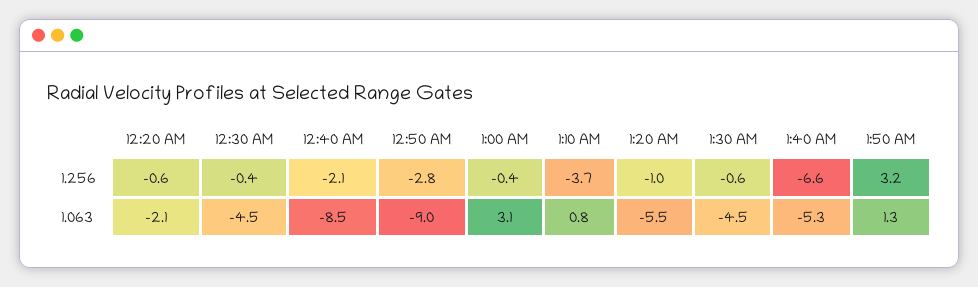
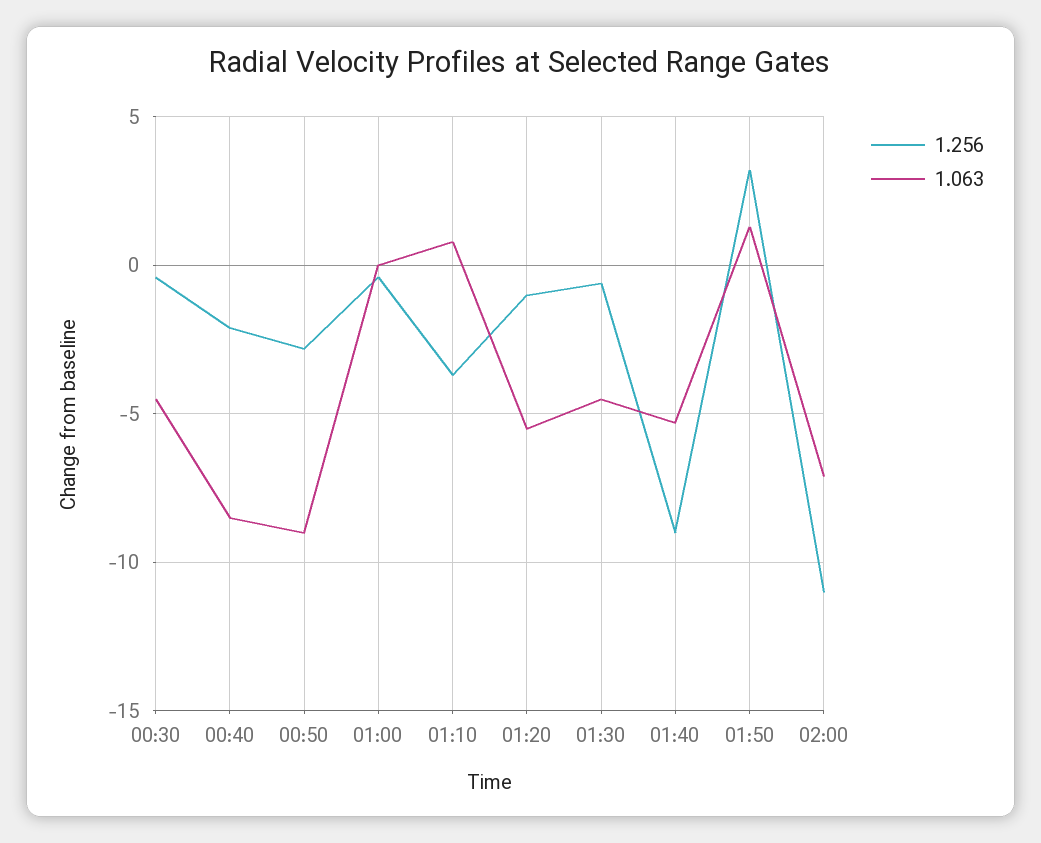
1.256, 12:20 AM: -0.6 -> none
1.256, 1:40 AM: -6.6 -> -9
1.063, 12:20 AM: -2.1 -> none
1.063, 1:00 AM: 3.1 -> 0
1.256, 02:00: none -> -11
1.063, 02:00: none -> -7

